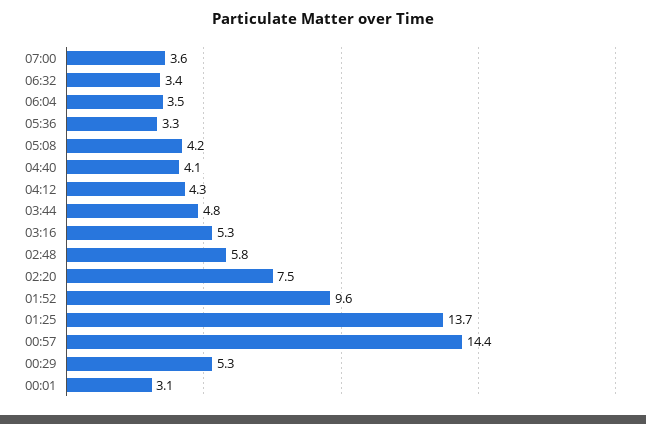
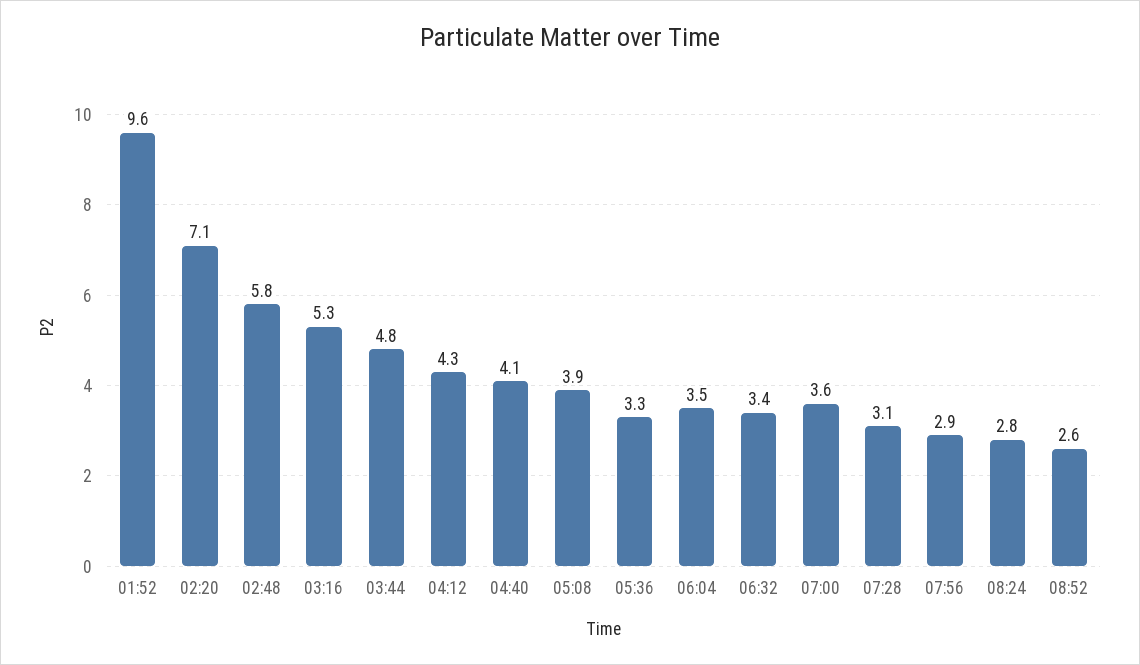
05:08: 4.2 -> 3.9
02:20: 7.5 -> 7.1
01:25: 13.7 -> none
00:57: 14.4 -> none
00:29: 5.3 -> none
00:01: 3.1 -> none
07:28: none -> 3.1
07:56: none -> 2.9
08:24: none -> 2.8
08:52: none -> 2.6

